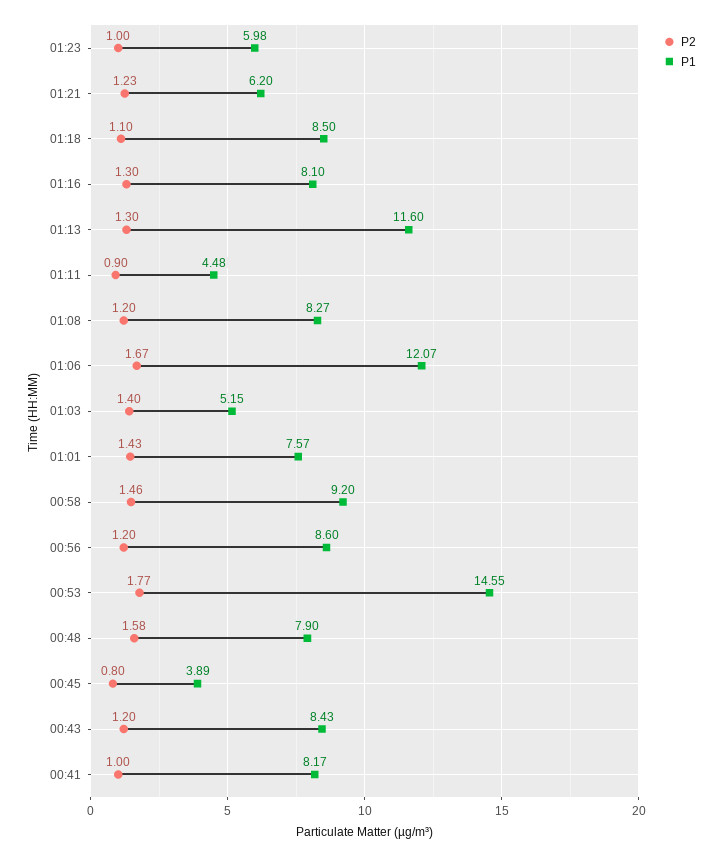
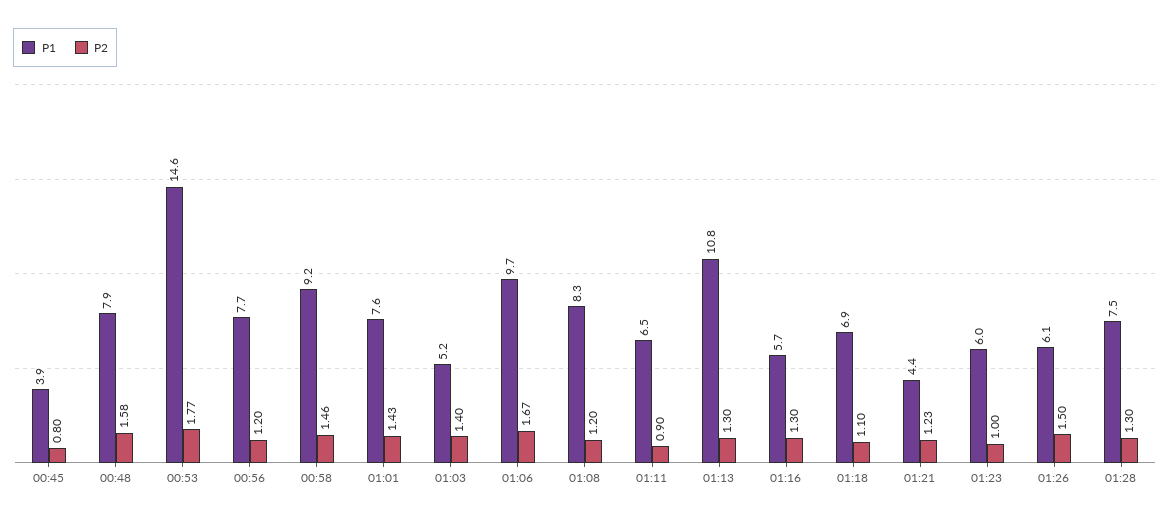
P1, 01:21: 6.2 -> 4.4
P1, 01:18: 8.5 -> 6.9
P1, 01:16: 8.1 -> 5.7
P1, 01:13: 11.6 -> 10.8
P1, 01:11: 4.48 -> 6.5
P1, 01:06: 12.07 -> 9.7
P1, 00:56: 8.6 -> 7.7
P2, 00:43: 1.2 -> none
P1, 00:43: 8.43 -> none
P2, 00:41: 1 -> none
P1, 00:41: 8.17 -> none
P1, 01:26: none -> 6.1
P2, 01:26: none -> 1.5
P1, 01:28: none -> 7.5
P2, 01:28: none -> 1.3

